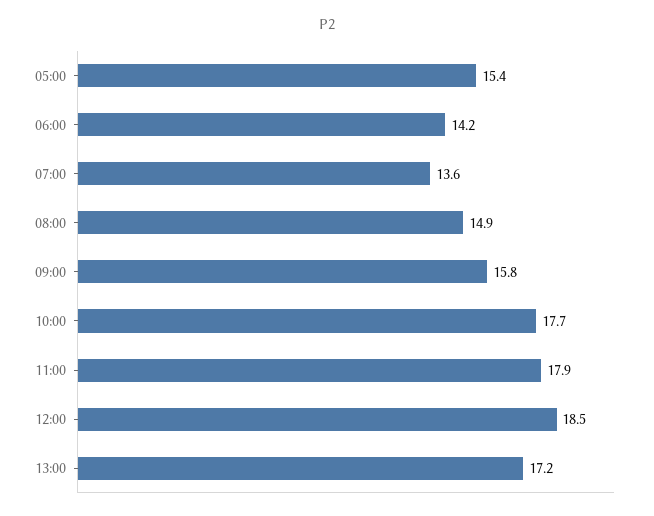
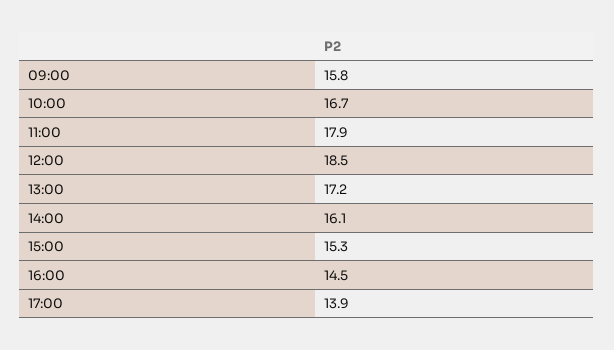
05:00: 15.4 -> none
06:00: 14.2 -> none
07:00: 13.6 -> none
08:00: 14.9 -> none
10:00: 17.7 -> 16.7
14:00: none -> 16.1
15:00: none -> 15.3
16:00: none -> 14.5
17:00: none -> 13.9

